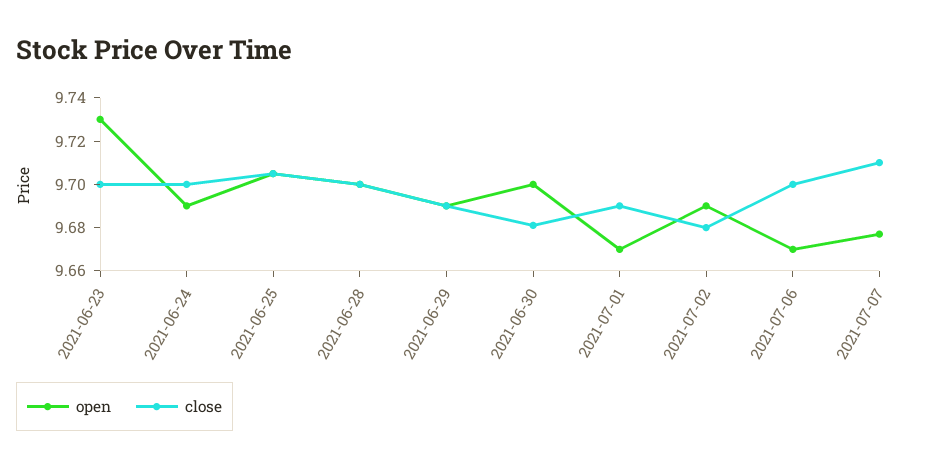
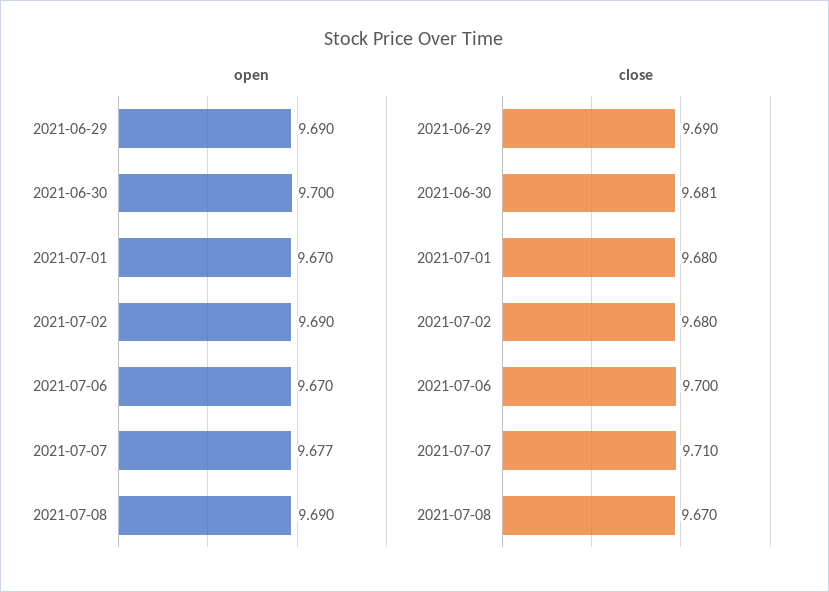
open, 2021-06-23: 9.73 -> none
close, 2021-06-23: 9.7 -> none
open, 2021-06-24: 9.69 -> none
close, 2021-06-24: 9.7 -> none
open, 2021-06-25: 9.705 -> none
close, 2021-06-25: 9.705 -> none
open, 2021-06-28: 9.7 -> none
close, 2021-06-28: 9.7 -> none
close, 2021-07-01: 9.69 -> 9.68
open, 2021-07-08: none -> 9.69
close, 2021-07-08: none -> 9.67

